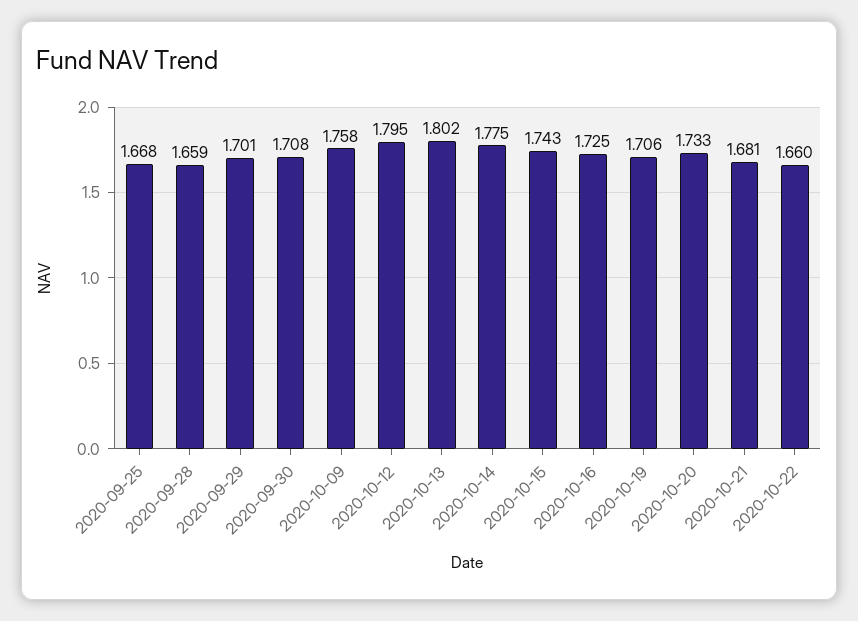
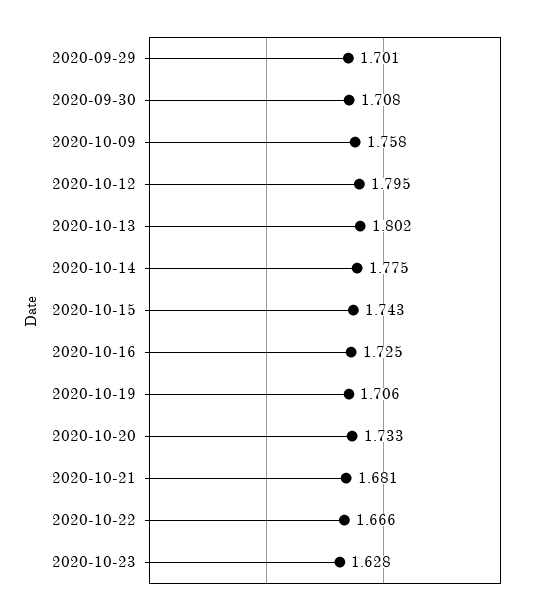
2020-09-25: 1.668 -> none
2020-09-28: 1.659 -> none
2020-10-22: 1.66 -> 1.666
2020-10-23: none -> 1.628

